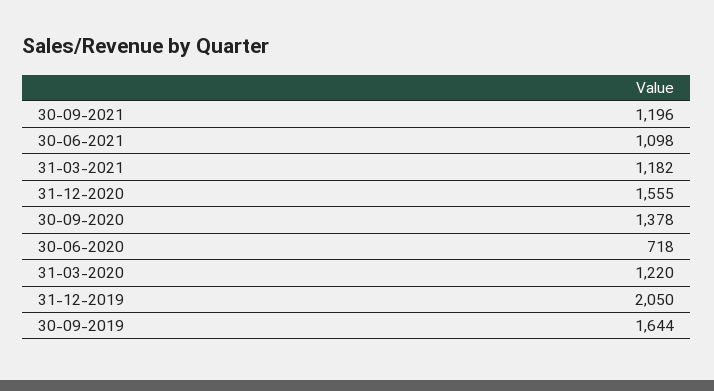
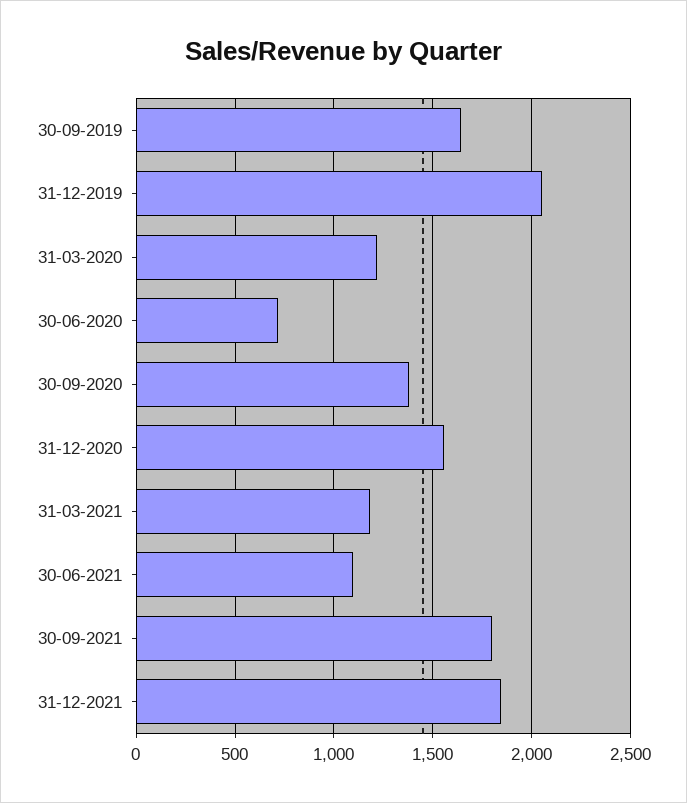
30-09-2021: 1196 -> 1800
31-12-2021: none -> 1850

